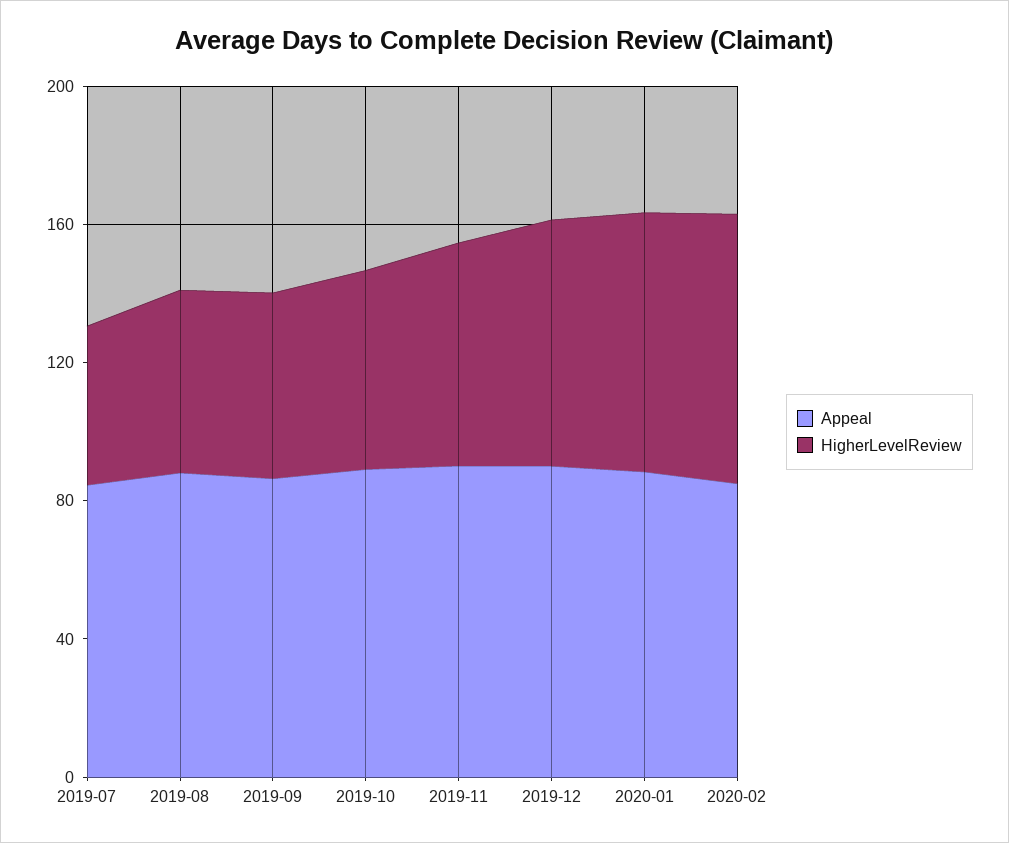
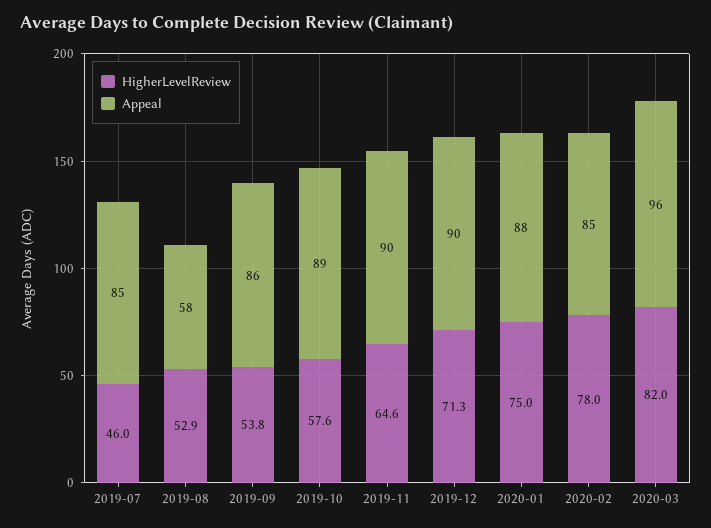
Appeal, 2019-08: 90 -> 58
HigherLevelReview, 2020-03: none -> 82
Appeal, 2020-03: none -> 96

